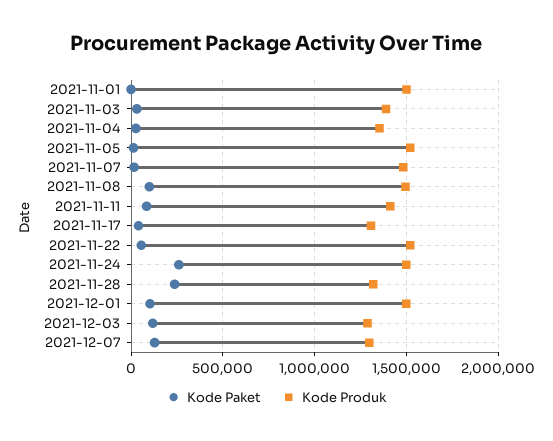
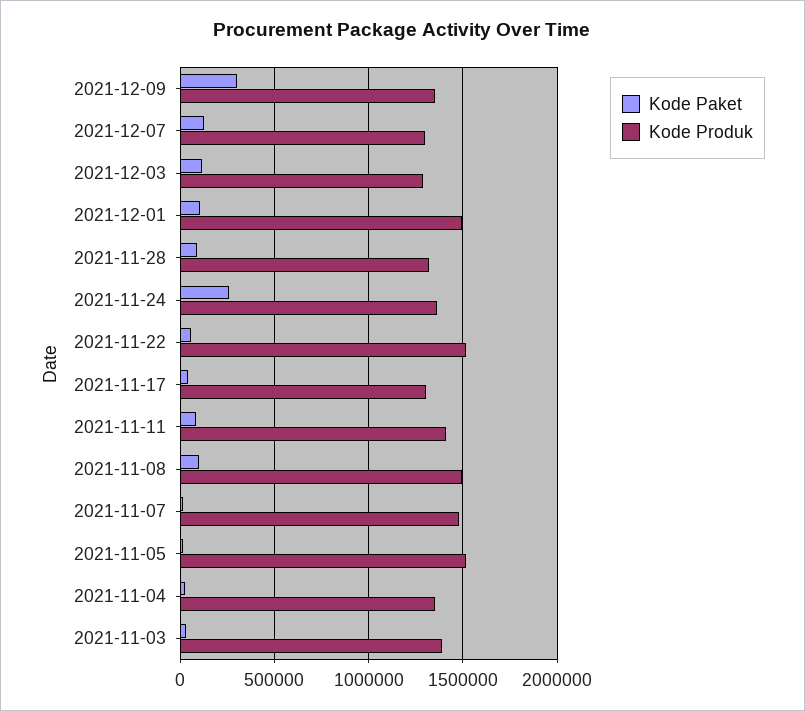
Kode Paket, 2021-11-01: 0 -> none
Kode Produk, 2021-11-01: 1500000 -> none
Kode Produk, 2021-11-24: 1500000 -> 1350000
Kode Paket, 2021-11-28: 250000 -> 100000
Kode Paket, 2021-12-09: none -> 300000
Kode Produk, 2021-12-09: none -> 1350000

